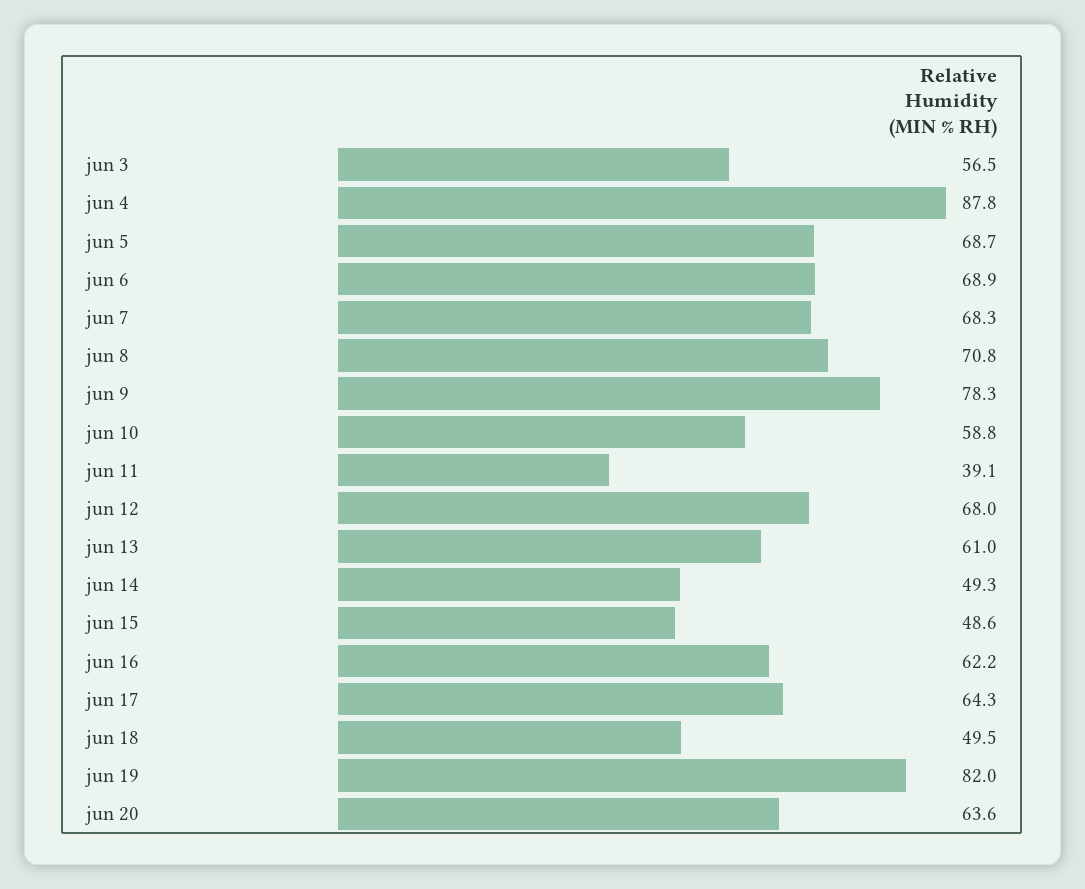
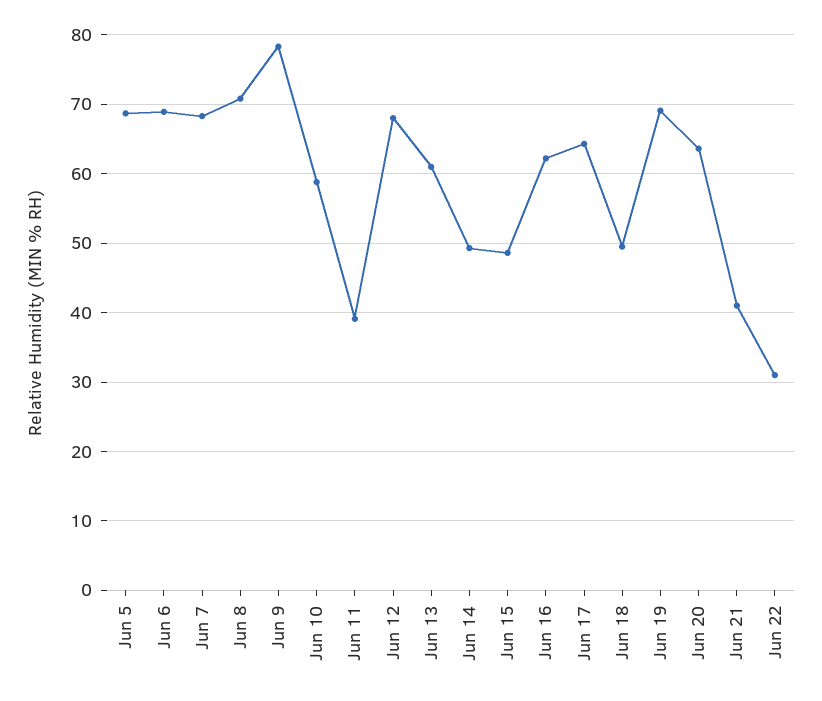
jun 3: 56.5 -> none
jun 4: 87.8 -> none
jun 19: 82 -> 69
Jun 21: none -> 41
Jun 22: none -> 31

